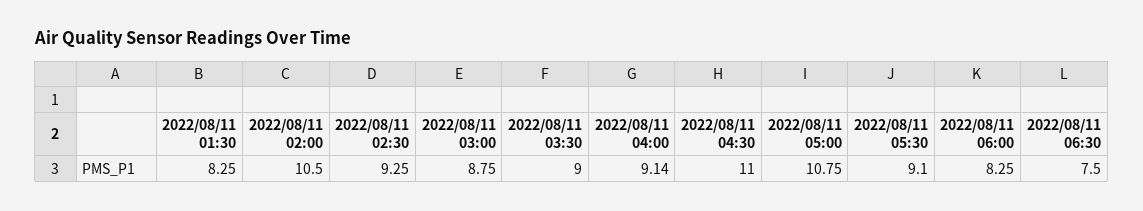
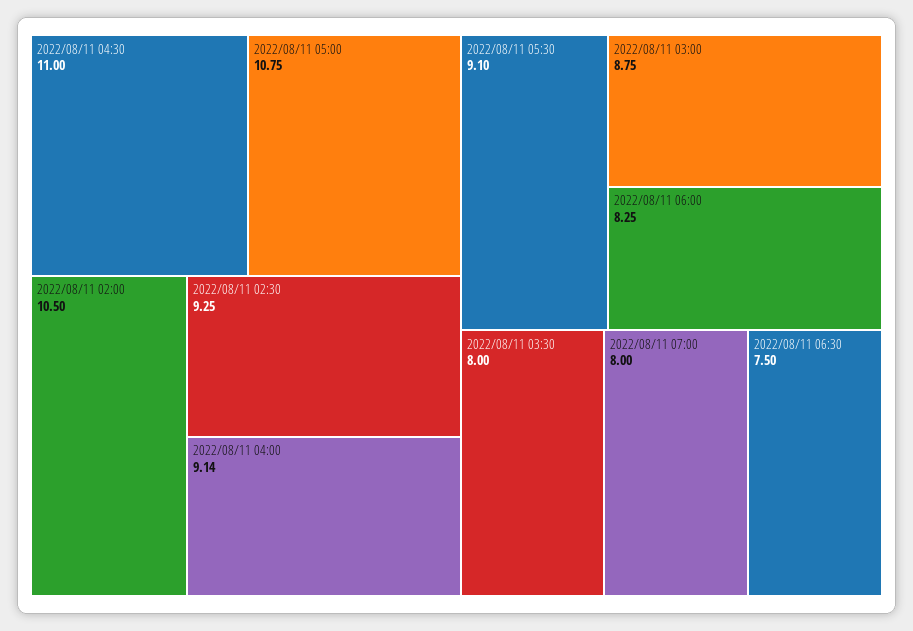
2022/08/11 01:30: 8.25 -> none
2022/08/11 03:30: 9 -> 8
2022/08/11 07:00: none -> 8

